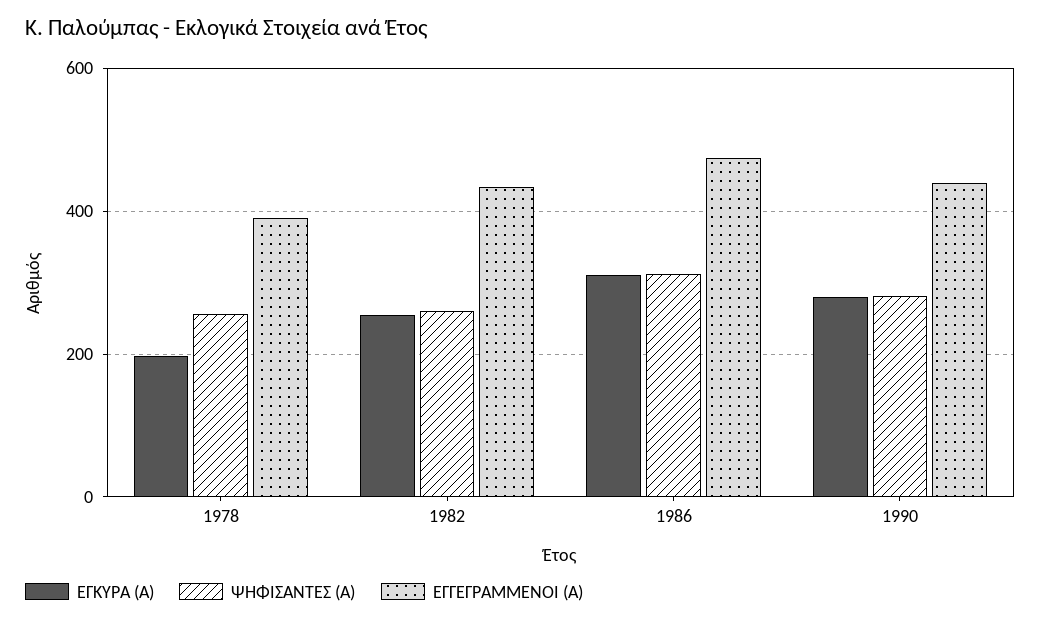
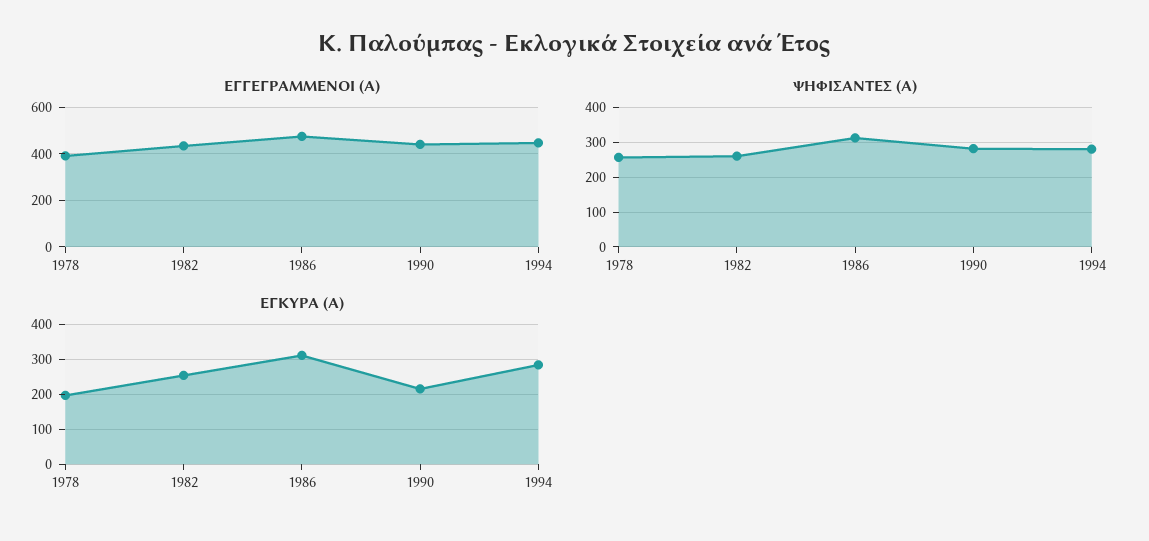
ΕΓΚΥΡΑ (Α), 1990: 280 -> 220
ΕΓΓΕΓΡΑΜΜΕΝΟΙ (Α), 1994: none -> 450
ΨΗΦΙΣΑΝΤΕΣ (Α), 1994: none -> 280
ΕΓΚΥΡΑ (Α), 1994: none -> 280

